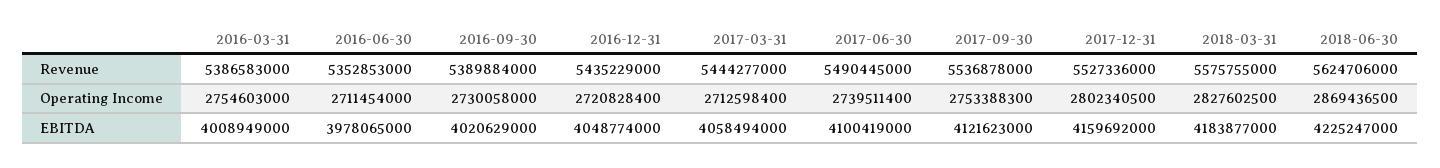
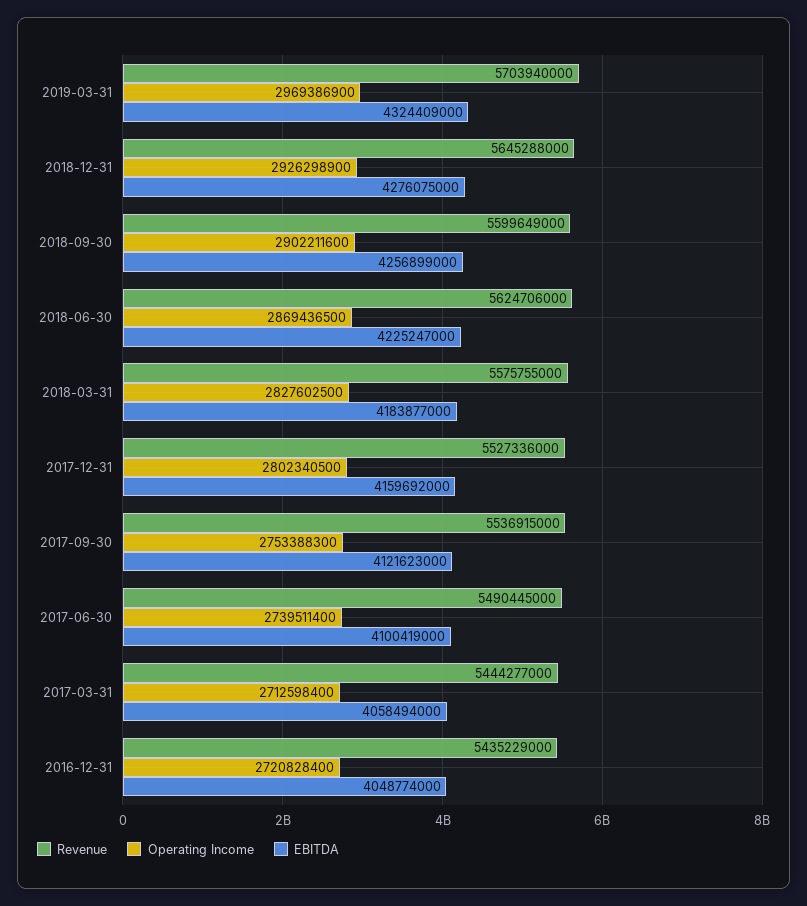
Revenue, 2016-03-31: 5386583000 -> none
Revenue, 2016-06-30: 5352853000 -> none
Revenue, 2016-09-30: 5389884000 -> none
Revenue, 2017-09-30: 5536878000 -> 5536915000
Operating Income, 2016-03-31: 2754603000 -> none
Operating Income, 2016-06-30: 2711454000 -> none
Operating Income, 2016-09-30: 2730058000 -> none
EBITDA, 2016-03-31: 4008949000 -> none
EBITDA, 2016-06-30: 3978065000 -> none
EBITDA, 2016-09-30: 4020629000 -> none
Revenue, 2019-03-31: none -> 5703940000
Operating Income, 2019-03-31: none -> 2969386900
EBITDA, 2019-03-31: none -> 4324409000
Revenue, 2018-12-31: none -> 5645288000
Operating Income, 2018-12-31: none -> 2926298900
EBITDA, 2018-12-31: none -> 4276075000
Revenue, 2018-09-30: none -> 5599649000
Operating Income, 2018-09-30: none -> 2902211600
EBITDA, 2018-09-30: none -> 4256899000

